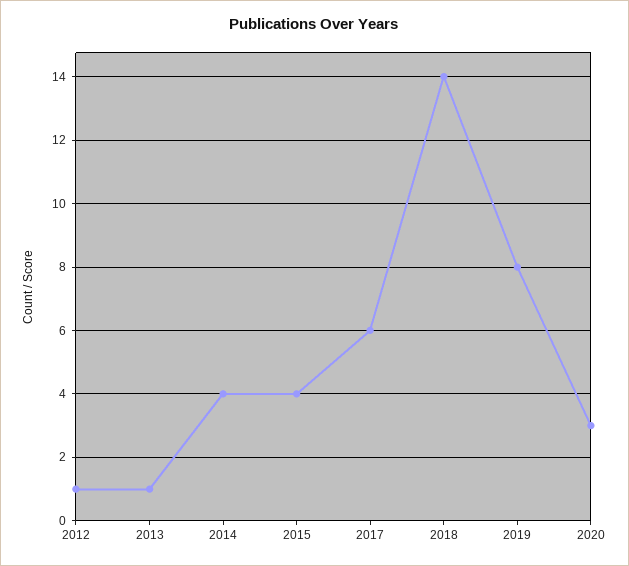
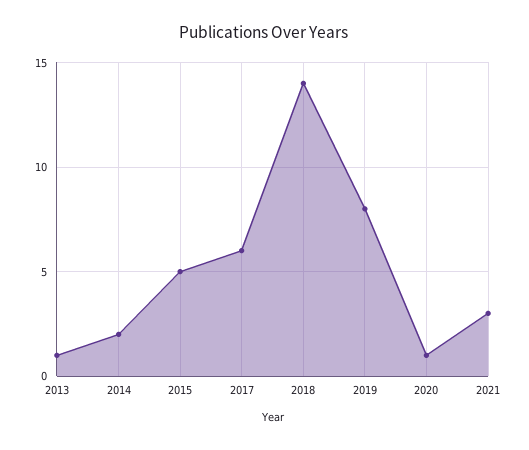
2012: 1 -> none
2014: 4 -> 2
2015: 4 -> 5
2020: 3 -> 1
2021: none -> 3

